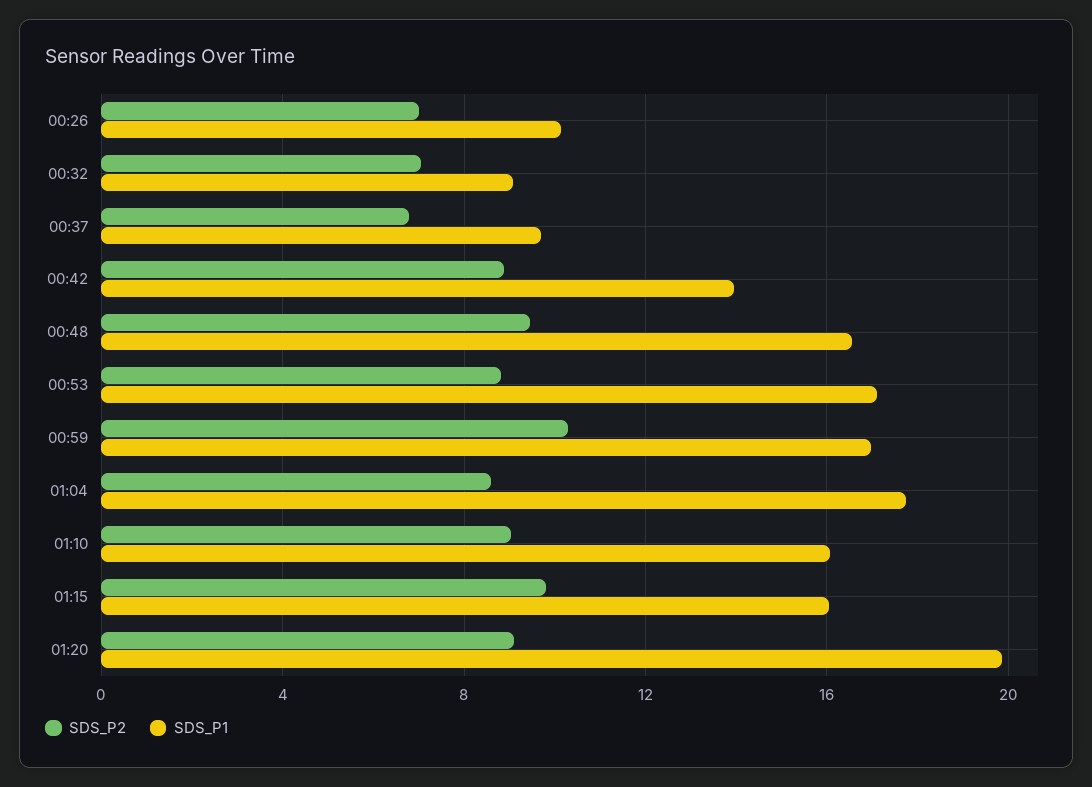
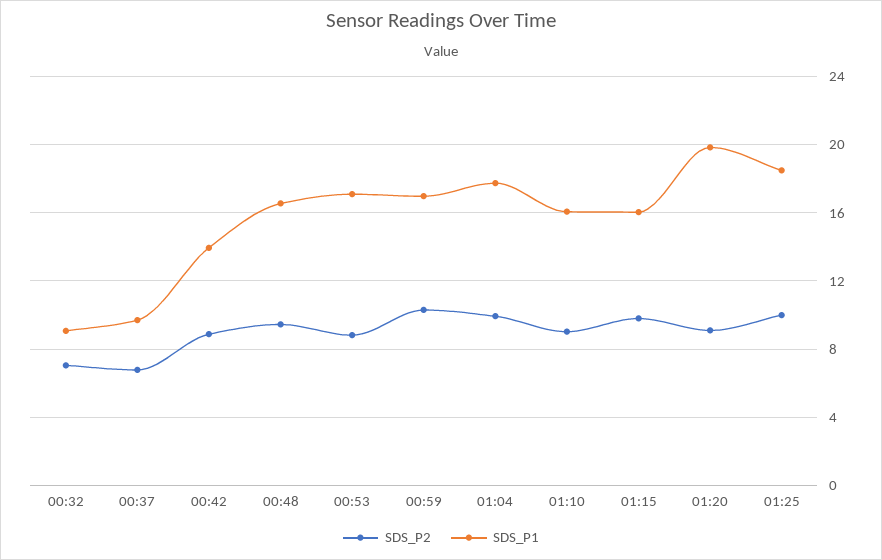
SDS_P2, 00:26: 7 -> none
SDS_P1, 00:26: 10 -> none
SDS_P2, 01:04: 8.5 -> 10
SDS_P2, 01:25: none -> 10
SDS_P1, 01:25: none -> 18.5

